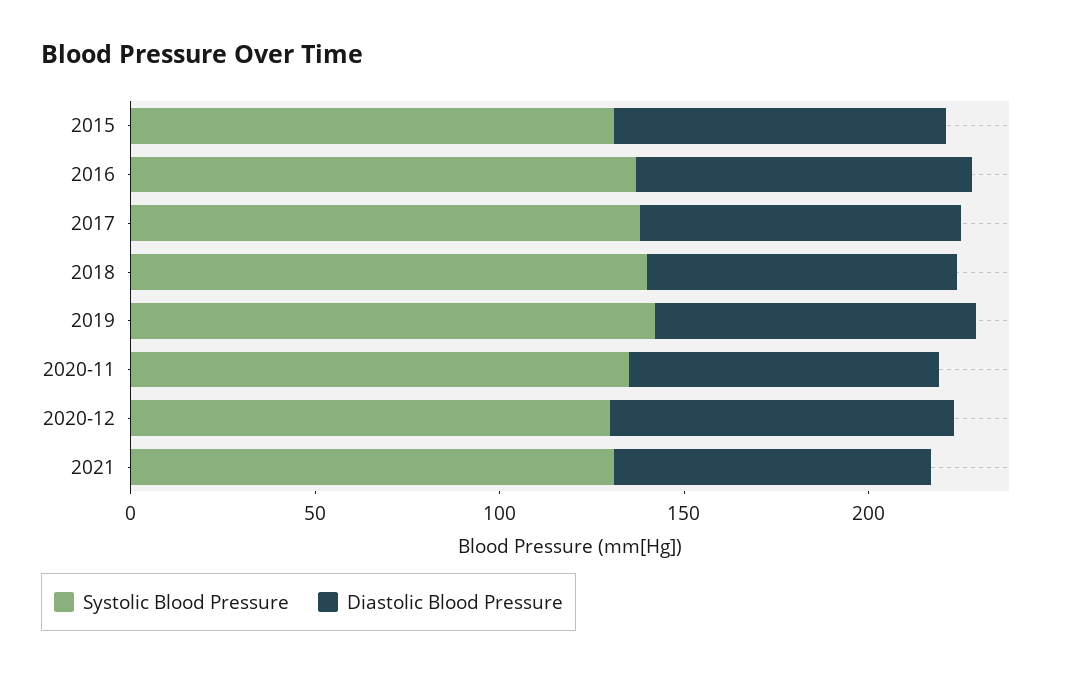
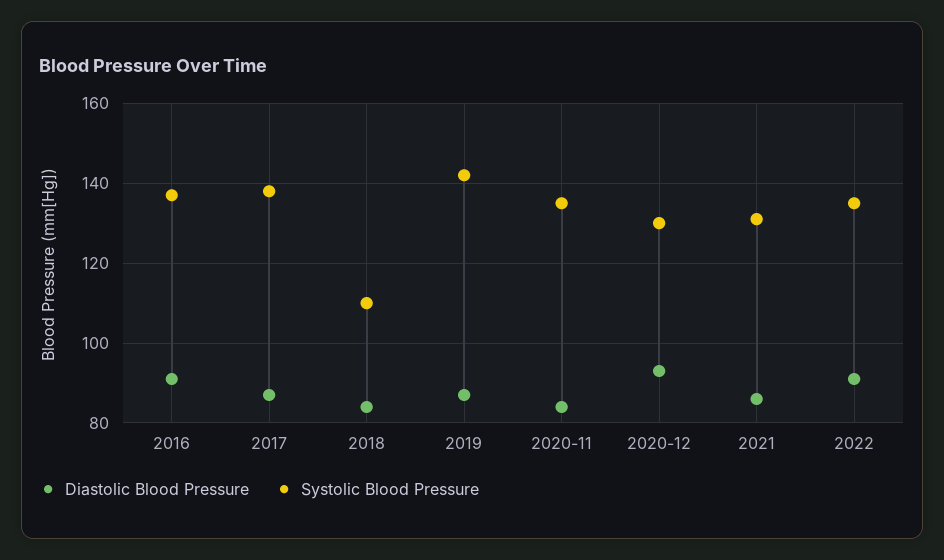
Systolic Blood Pressure, 2015: 130 -> none
Diastolic Blood Pressure, 2015: 90 -> none
Systolic Blood Pressure, 2018: 140 -> 110
Diastolic Blood Pressure, 2022: none -> 90
Systolic Blood Pressure, 2022: none -> 135

